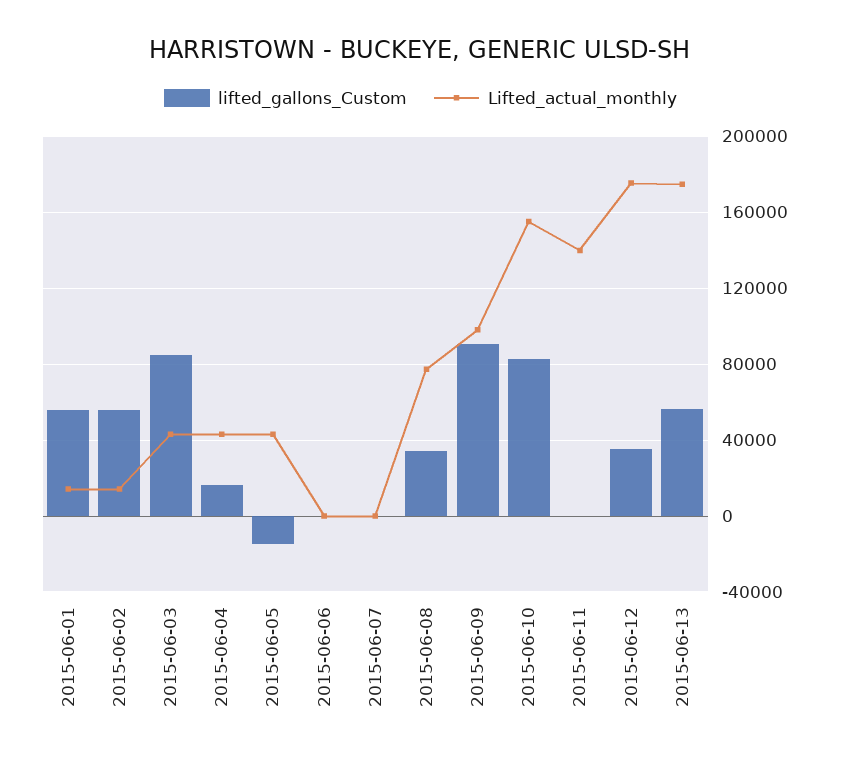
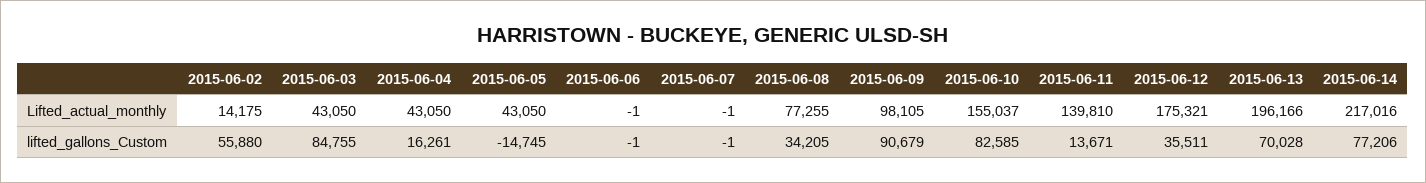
lifted_gallons_Custom, 2015-06-01: 55000 -> none
Lifted_actual_monthly, 2015-06-01: 15000 -> none
lifted_gallons_Custom, 2015-06-11: 0 -> 13671
lifted_gallons_Custom, 2015-06-13: 55000 -> 70028
Lifted_actual_monthly, 2015-06-13: 175000 -> 196166
Lifted_actual_monthly, 2015-06-14: none -> 217016
lifted_gallons_Custom, 2015-06-14: none -> 77206

